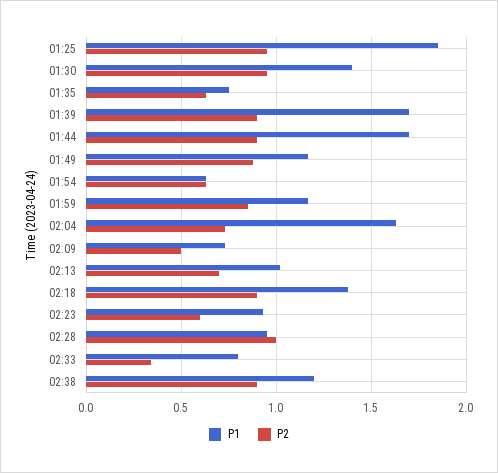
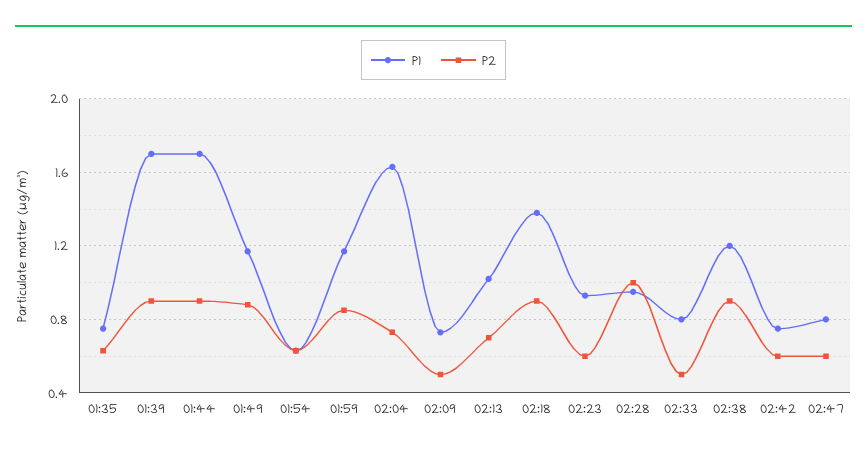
P1, 01:25: 1.85 -> none
P2, 01:25: 0.95 -> none
P1, 01:30: 1.4 -> none
P2, 01:30: 0.95 -> none
P2, 02:33: 0.35 -> 0.5
P1, 02:42: none -> 0.75
P2, 02:42: none -> 0.6
P1, 02:47: none -> 0.8
P2, 02:47: none -> 0.6

